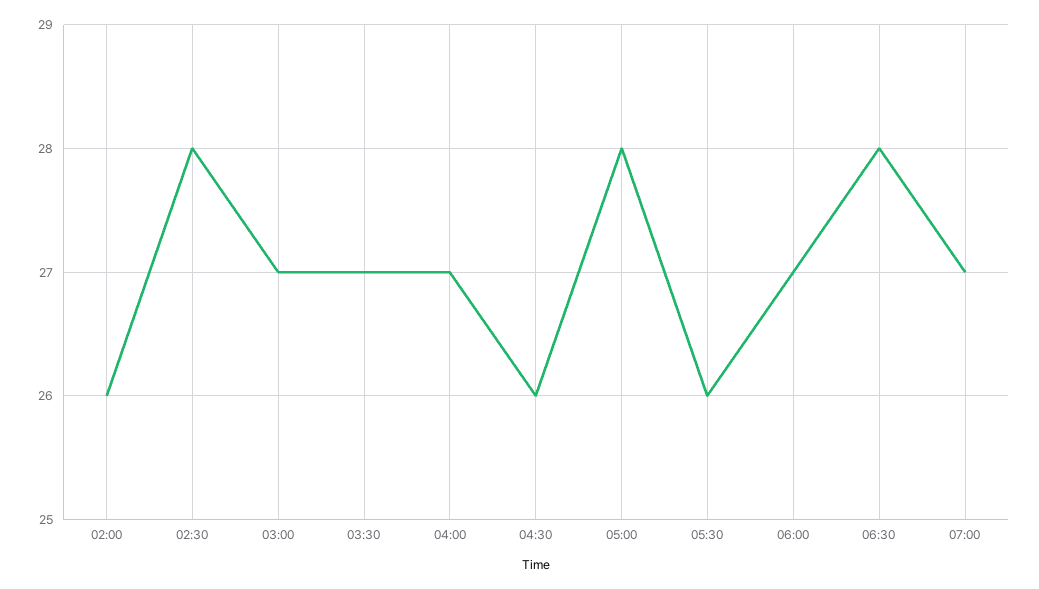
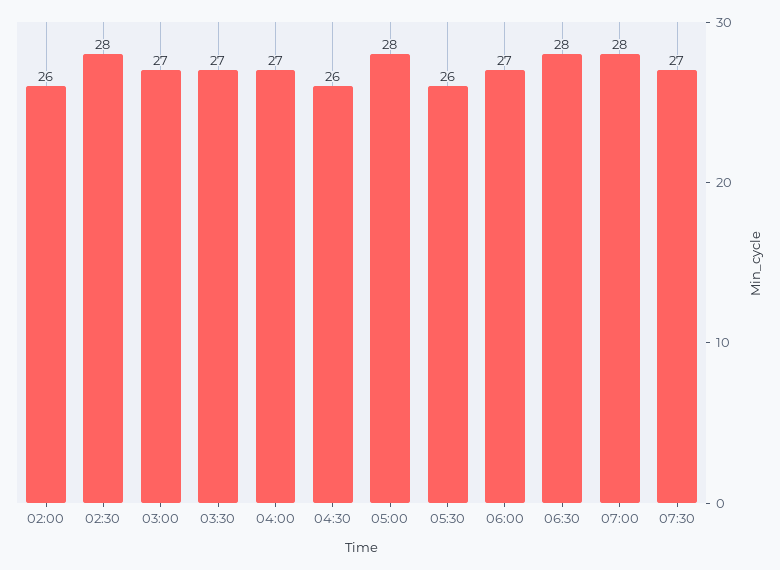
07:00: 27 -> 28
07:30: none -> 27

